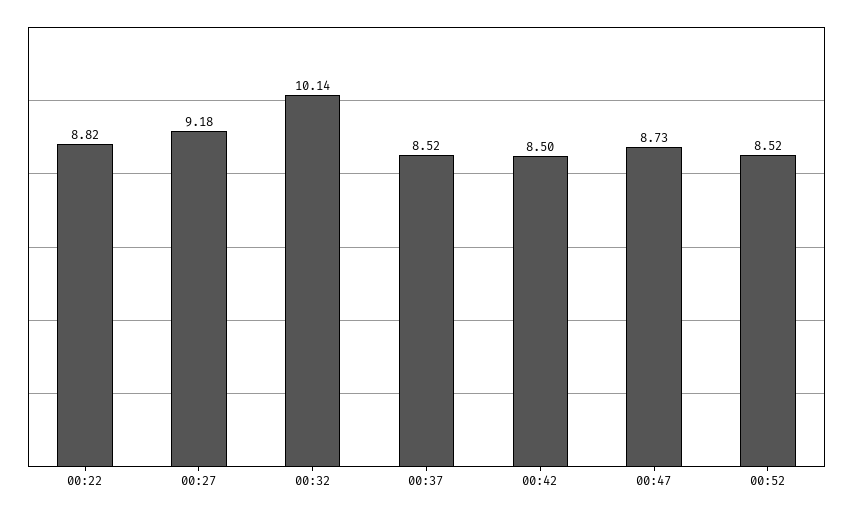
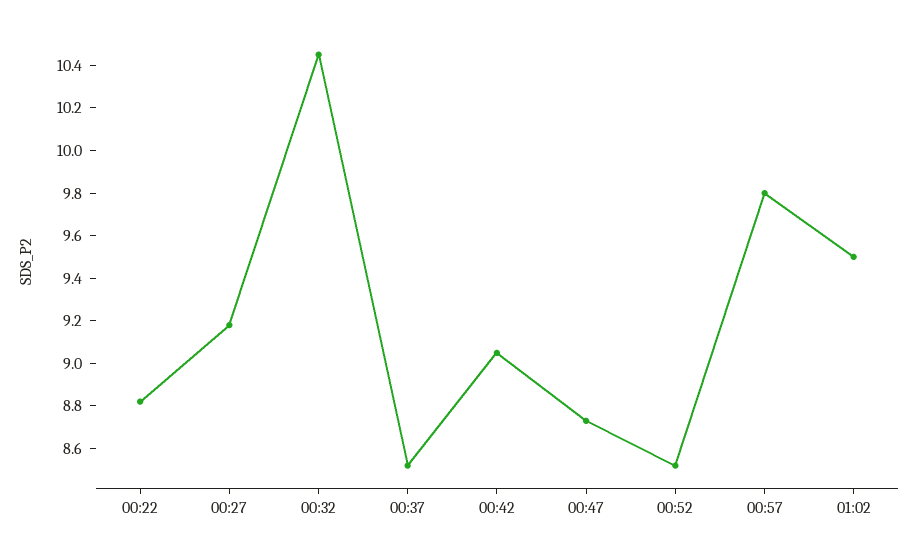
00:32: 10.14 -> 10.45
00:42: 8.5 -> 9.05
00:57: none -> 9.8
01:02: none -> 9.5

